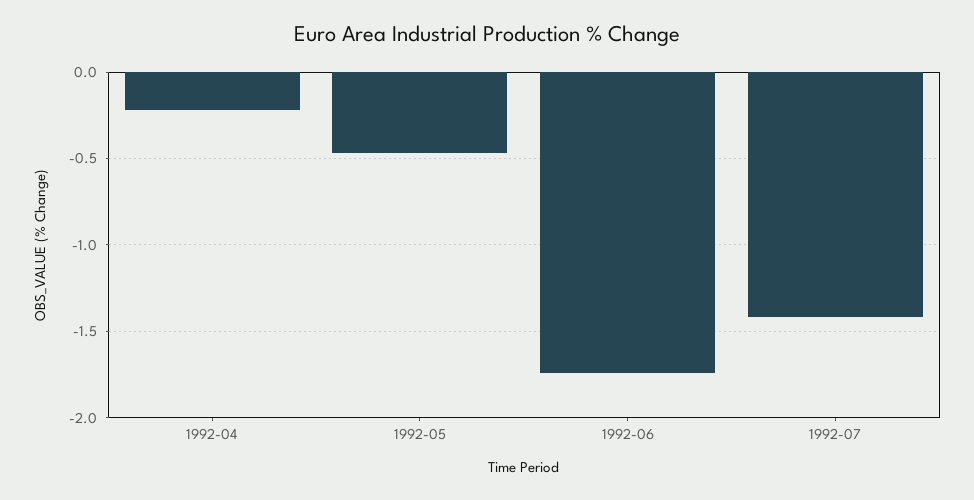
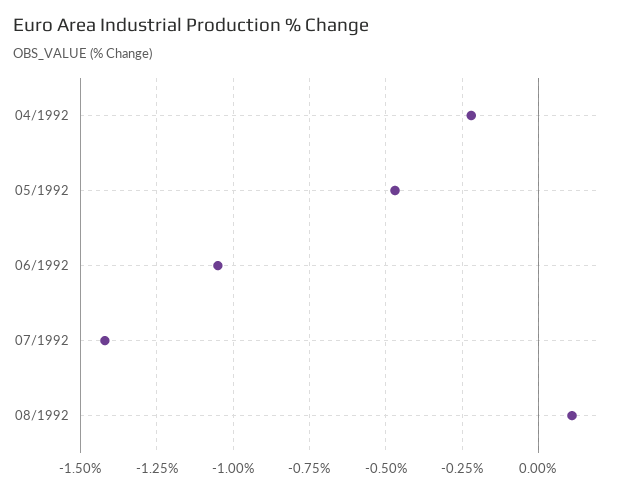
1992-06: -1.75 -> -1.05
08/1992: none -> 0.1

